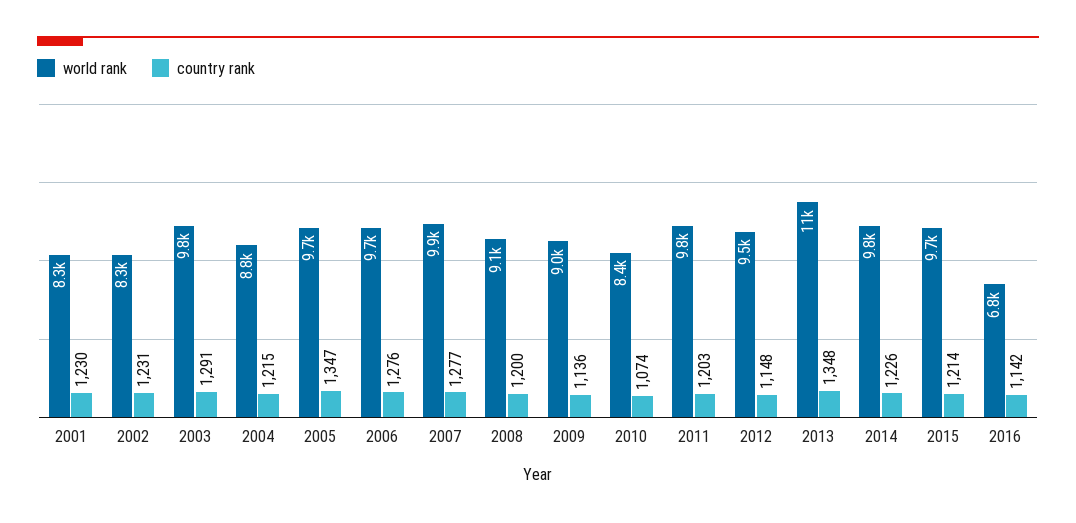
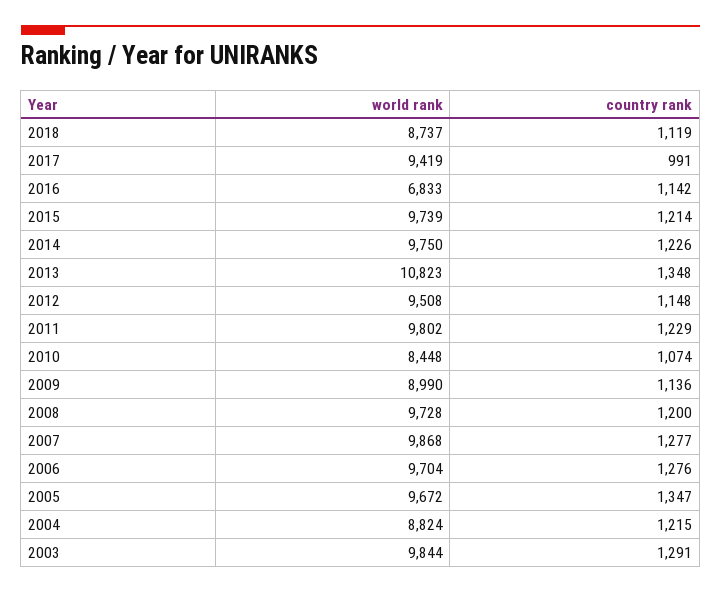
world rank, 2001: 8300 -> none
country rank, 2001: 1230 -> none
world rank, 2002: 8300 -> none
country rank, 2002: 1231 -> none
world rank, 2008: 9100 -> 9728
country rank, 2011: 1203 -> 1229
world rank, 2018: none -> 8737
country rank, 2018: none -> 1119
world rank, 2017: none -> 9419
country rank, 2017: none -> 991

